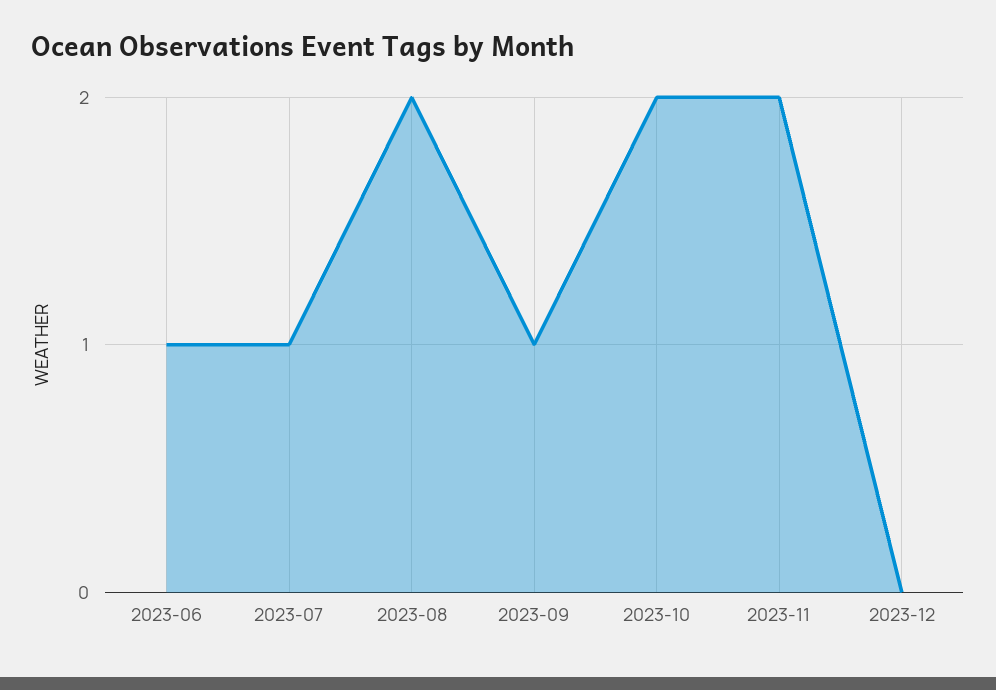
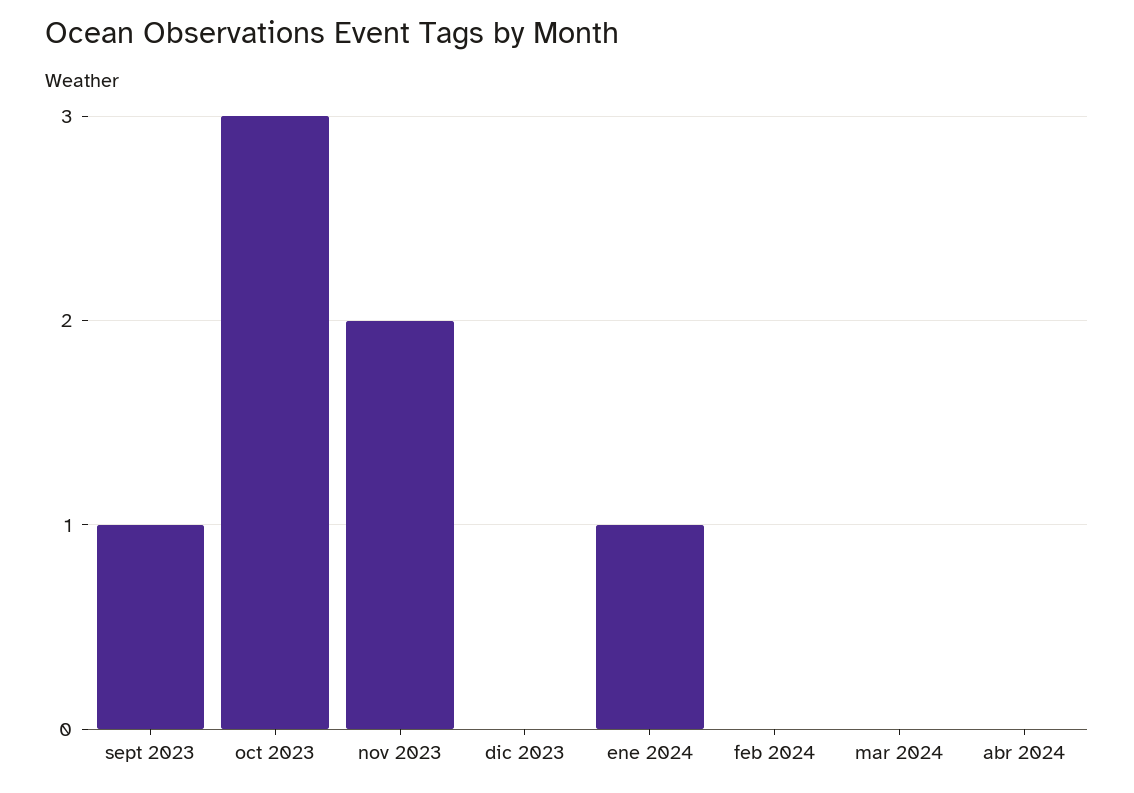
2023-06: 1 -> none
2023-07: 1 -> none
2023-08: 2 -> none
2023-10: 2 -> 3
ene 2024: none -> 1
feb 2024: none -> 0
mar 2024: none -> 0
abr 2024: none -> 0

